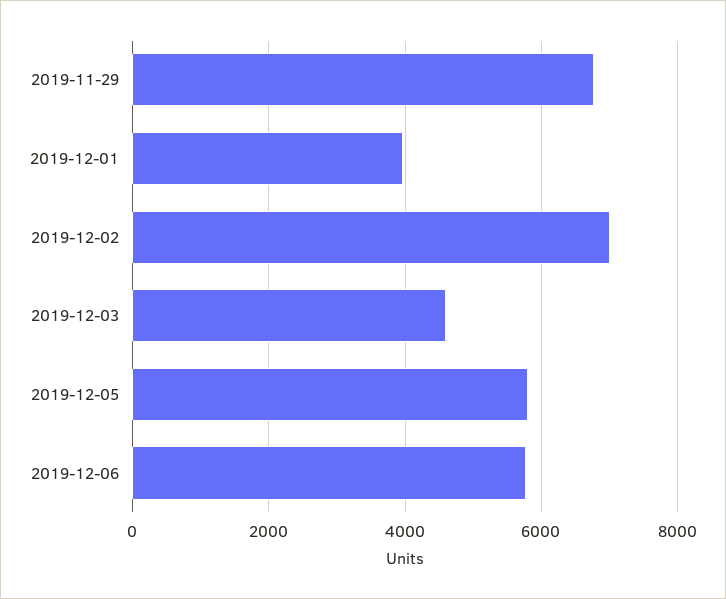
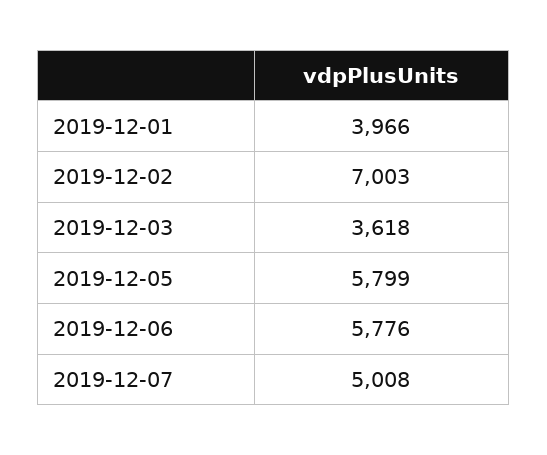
2019-11-29: 6800 -> none
2019-12-03: 4600 -> 3618
2019-12-07: none -> 5008

